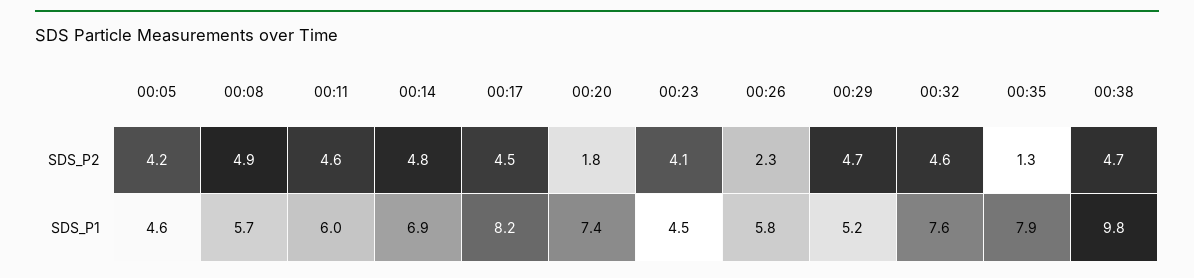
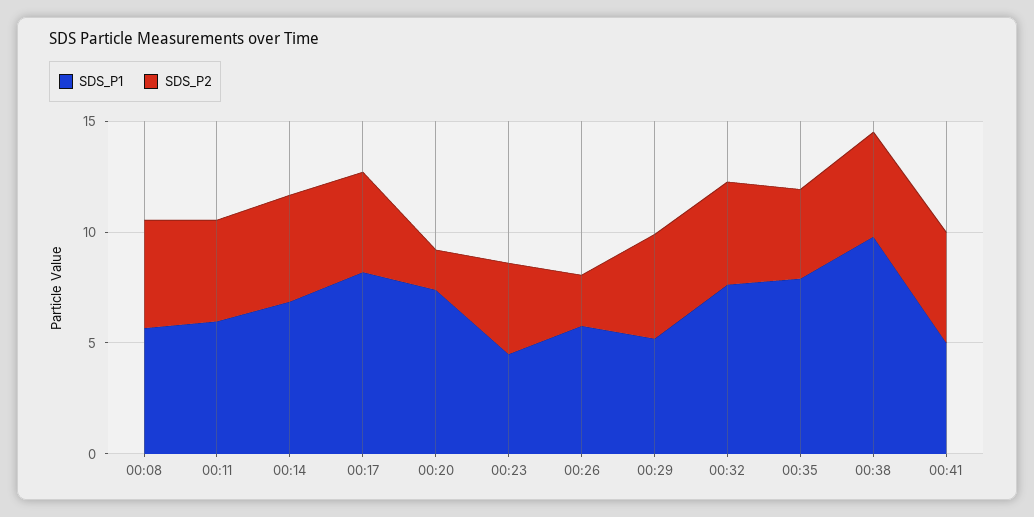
SDS_P2, 00:05: 4.2 -> none
SDS_P2, 00:35: 1.3 -> 4
SDS_P1, 00:05: 4.6 -> none
SDS_P1, 00:41: none -> 5
SDS_P2, 00:41: none -> 5

